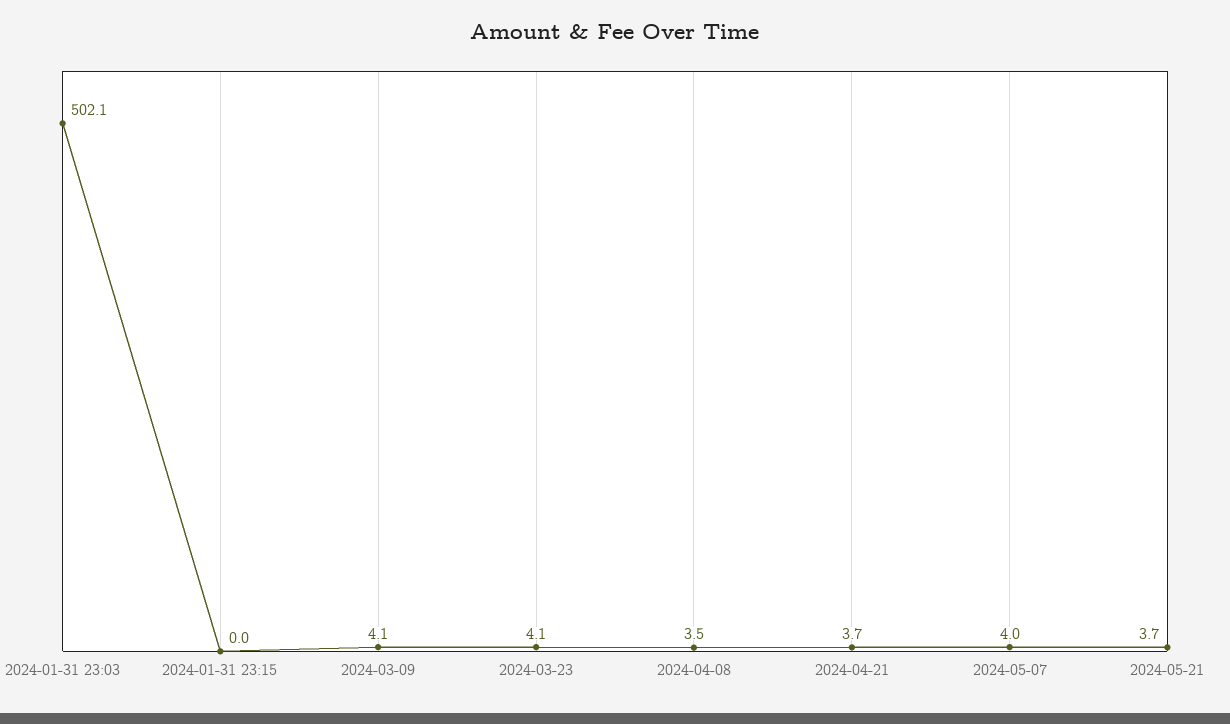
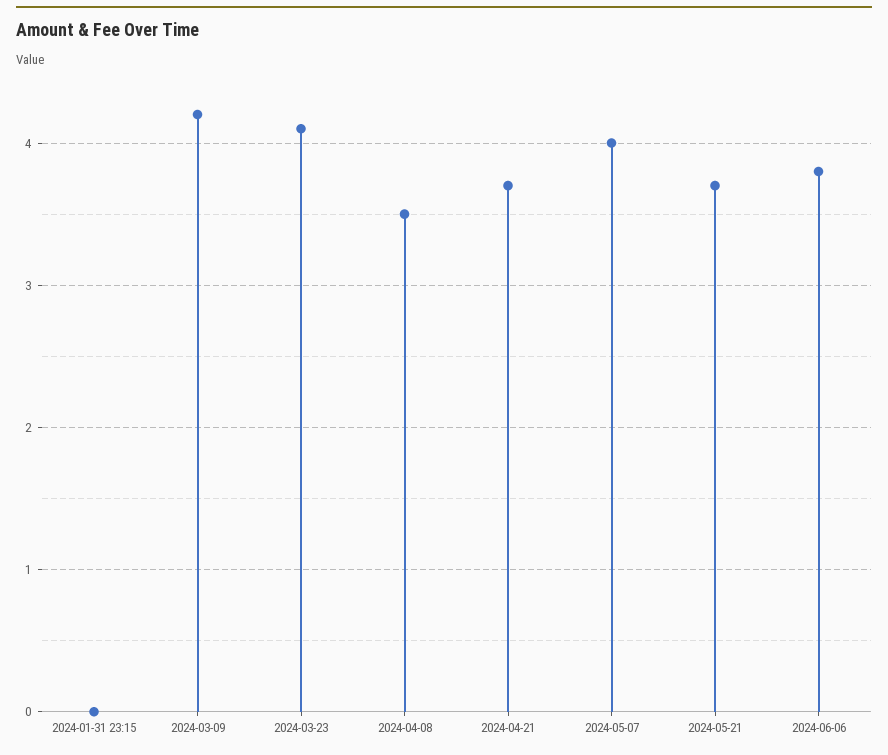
2024-01-31 23:03: 502.1 -> none
2024-03-09: 4.1 -> 4.2
2024-06-06: none -> 3.8

